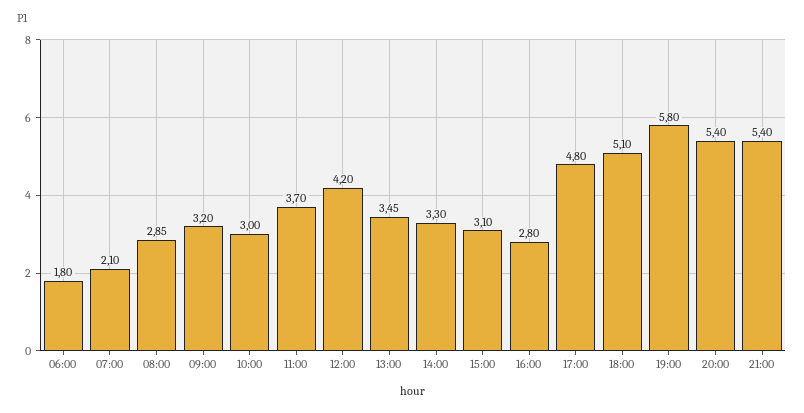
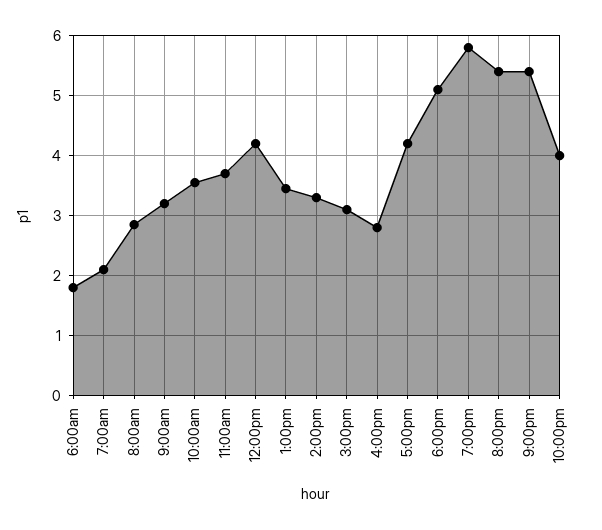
10:00: 3 -> 3.6
17:00: 4.8 -> 4.2
10:00pm: none -> 4

